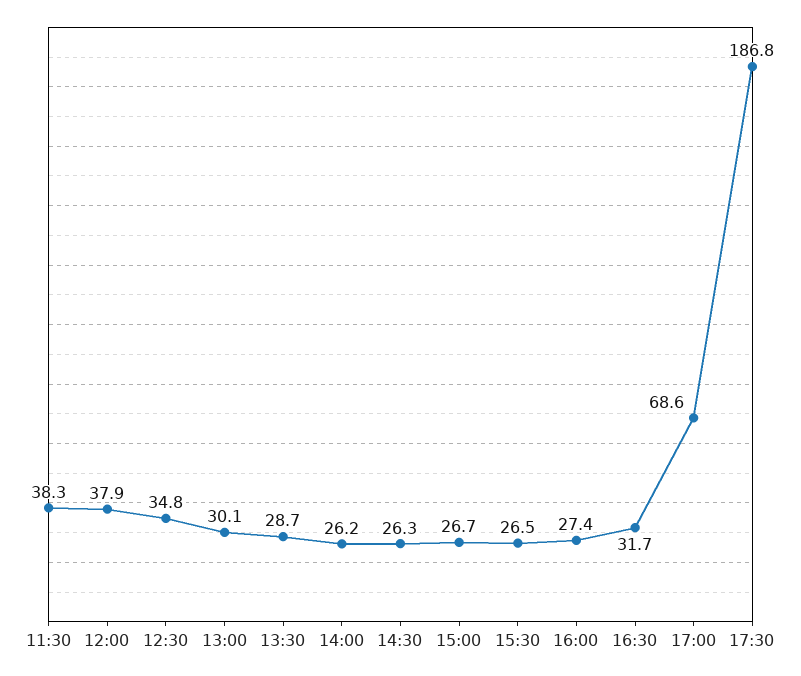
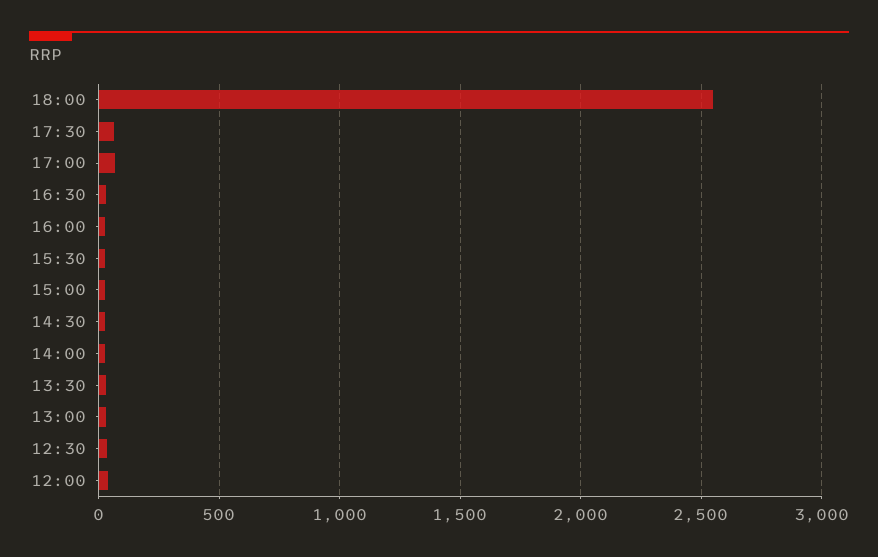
11:30: 38.3 -> none
17:30: 186.8 -> 50
18:00: none -> 2550

